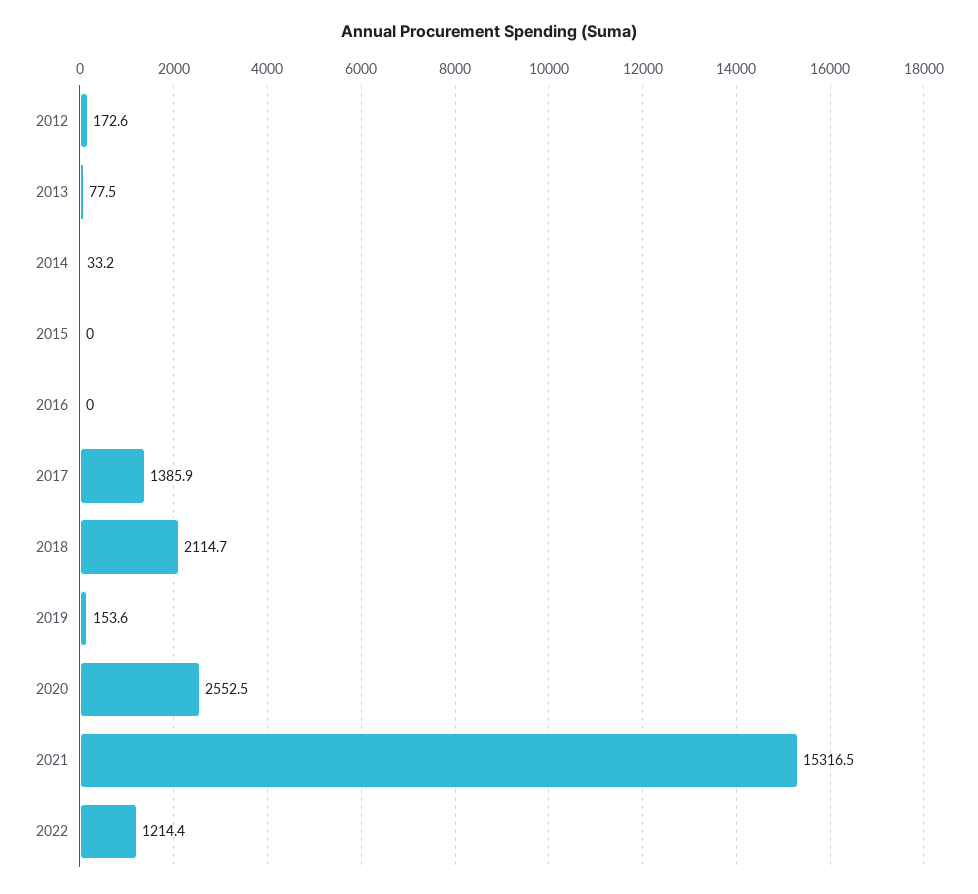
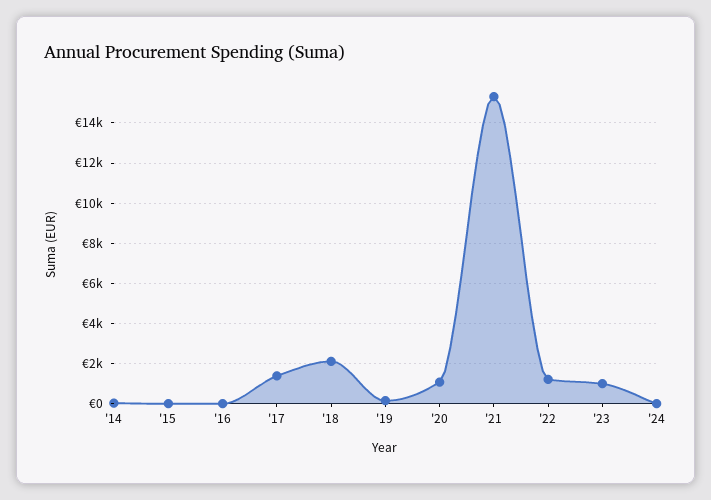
2012: 172.6 -> none
2013: 77.5 -> none
2020: 2552.5 -> 1000
'23: none -> 1000
'24: none -> 0

